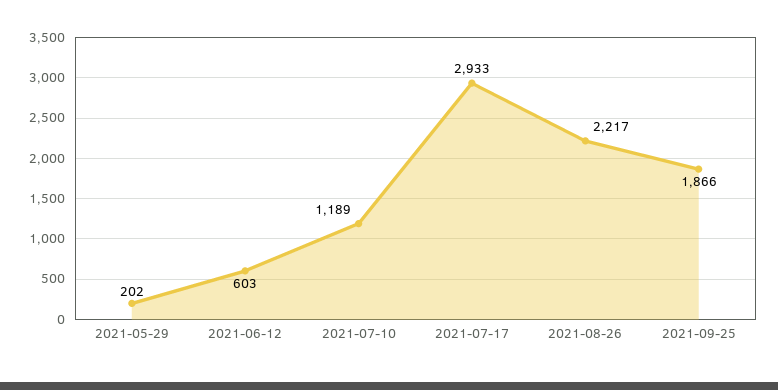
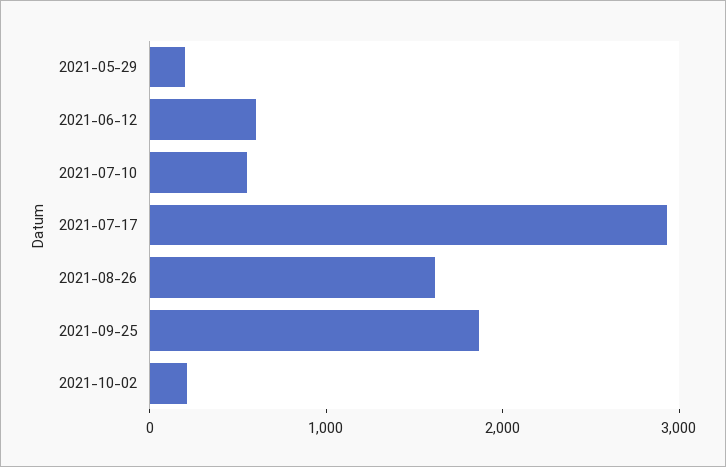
2021-07-10: 1189 -> 600
2021-08-26: 2217 -> 1600
2021-10-02: none -> 200

